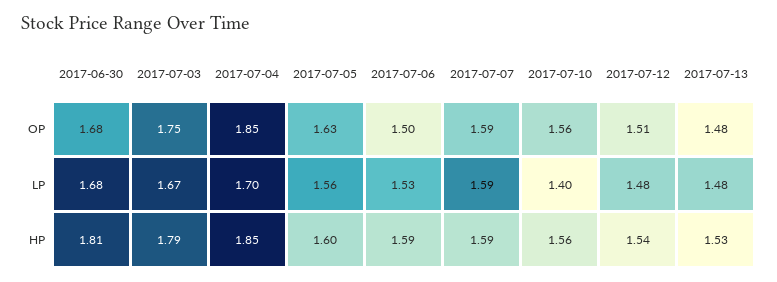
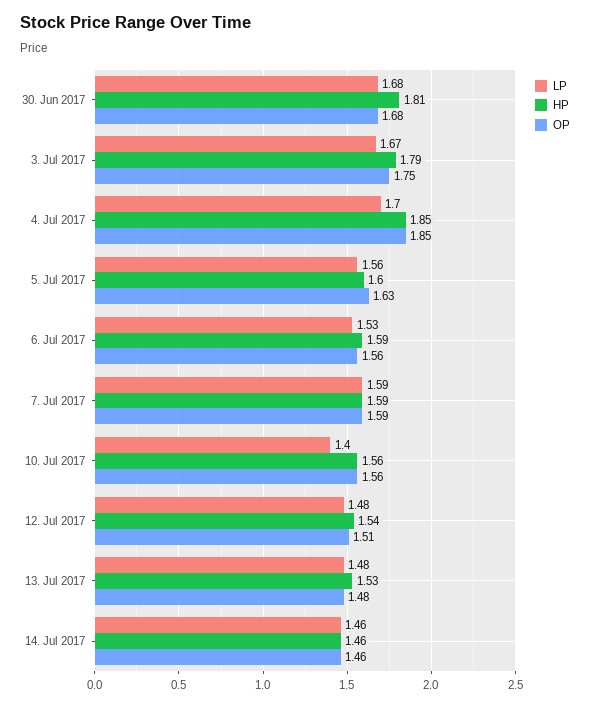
OP, 2017-07-06: 1.5 -> 1.56
LP, 14. Jul 2017: none -> 1.46
HP, 14. Jul 2017: none -> 1.46
OP, 14. Jul 2017: none -> 1.46

